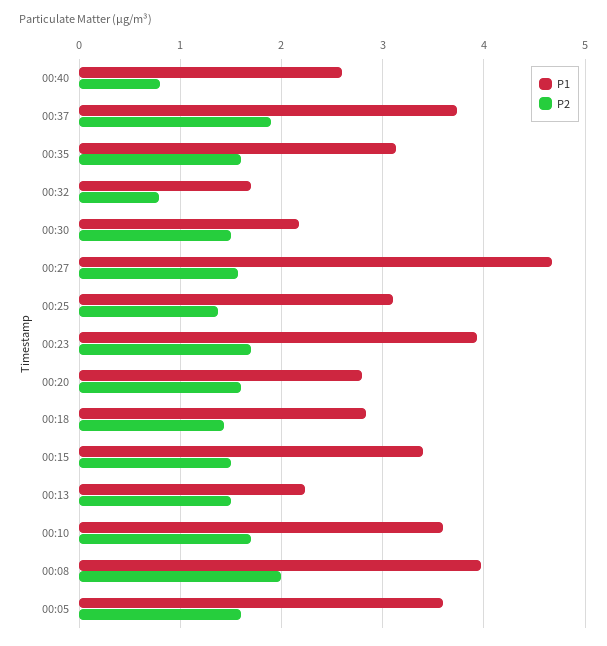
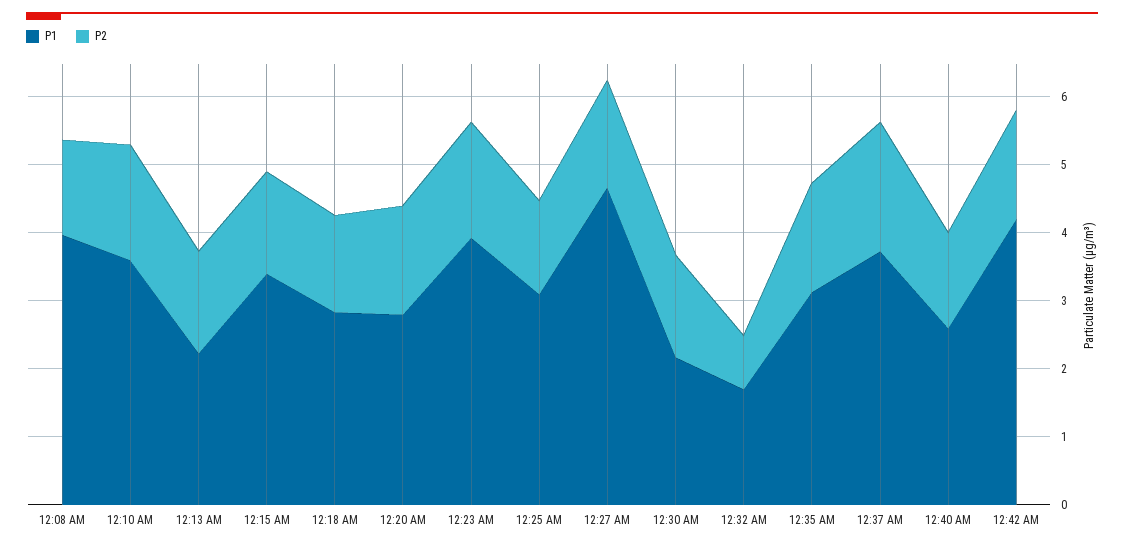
P2, 00:40: 0.8 -> 1.4
P2, 00:08: 2 -> 1.4
P1, 00:05: 3.6 -> none
P2, 00:05: 1.6 -> none
P1, 12:42 AM: none -> 4.2
P2, 12:42 AM: none -> 1.6

